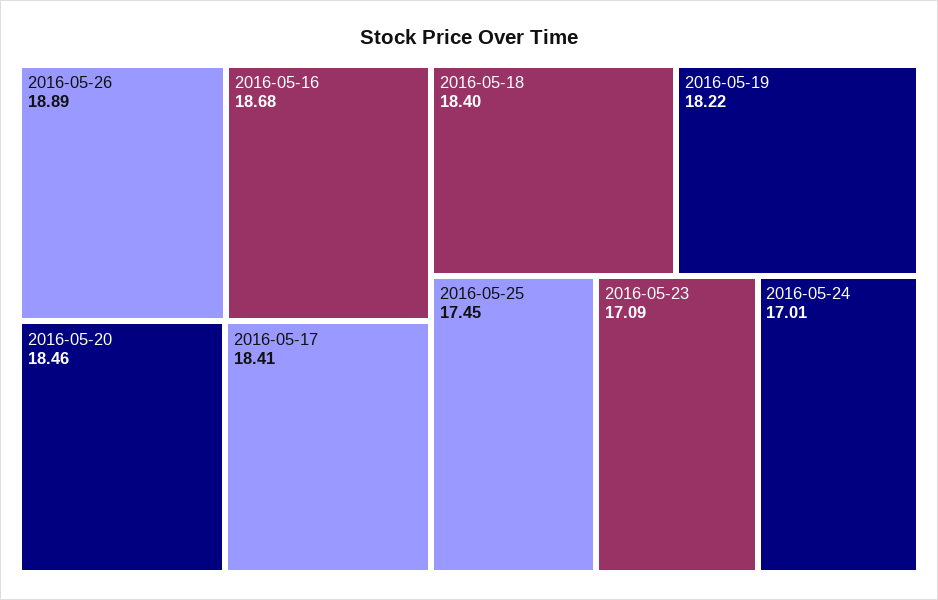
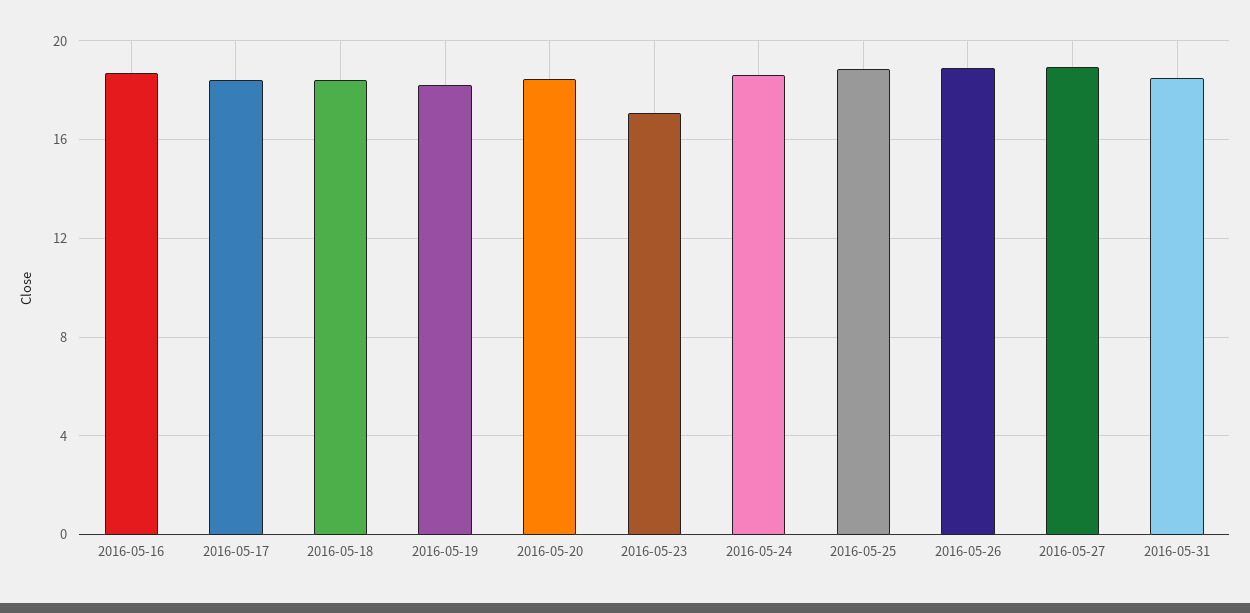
2016-05-25: 17.45 -> 19
2016-05-24: 17.01 -> 18.5
2016-05-27: none -> 19
2016-05-31: none -> 18.5

